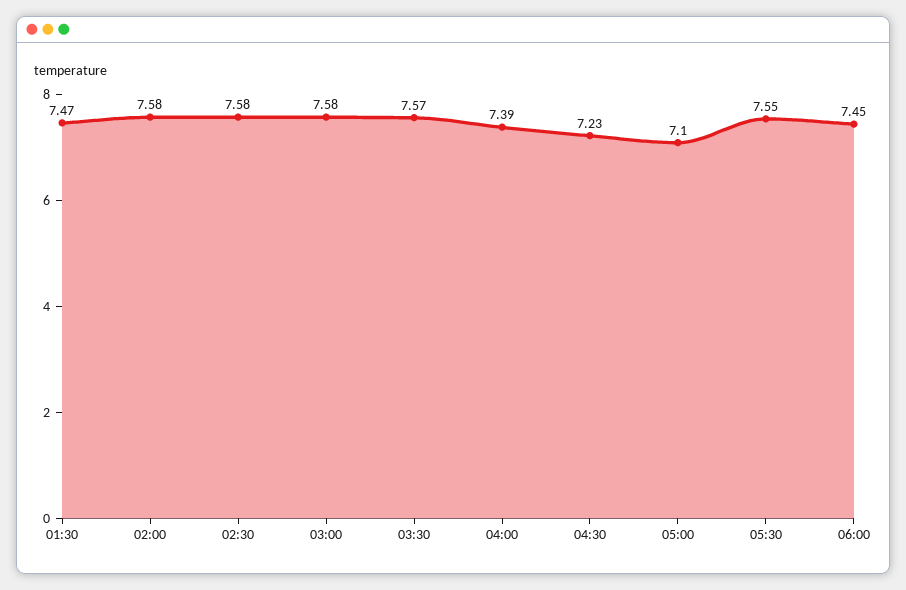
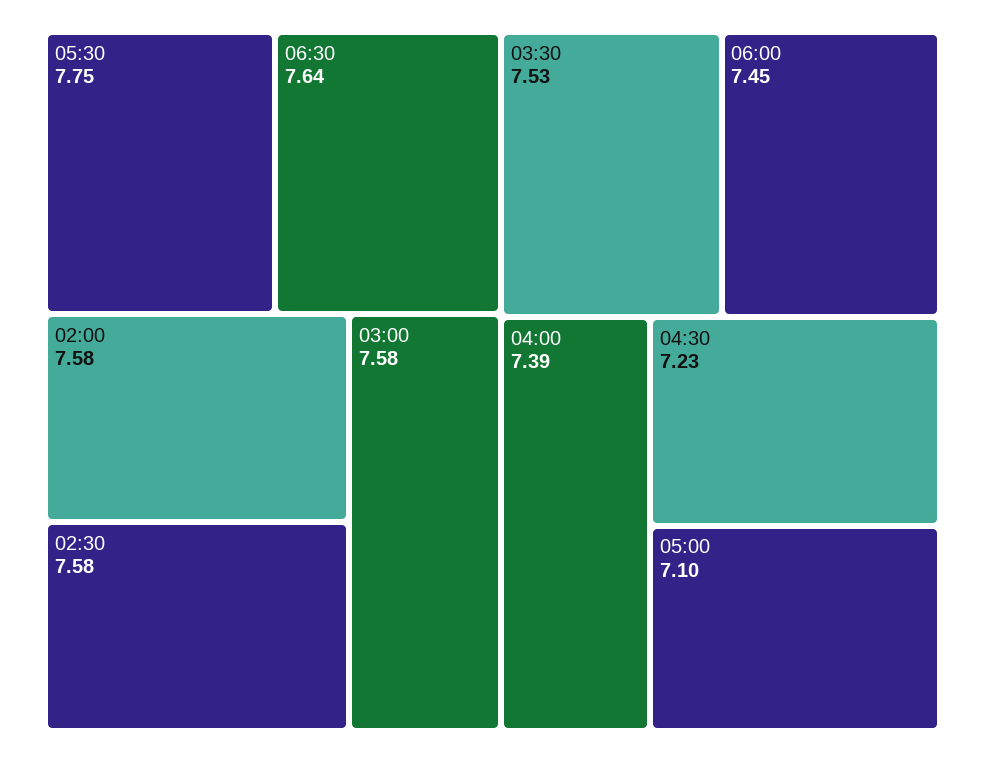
01:30: 7.47 -> none
03:30: 7.57 -> 7.53
05:30: 7.55 -> 7.75
06:30: none -> 7.64

